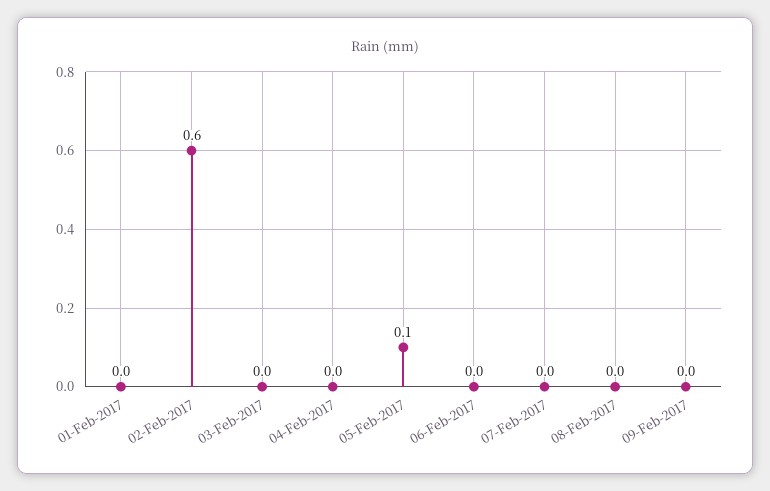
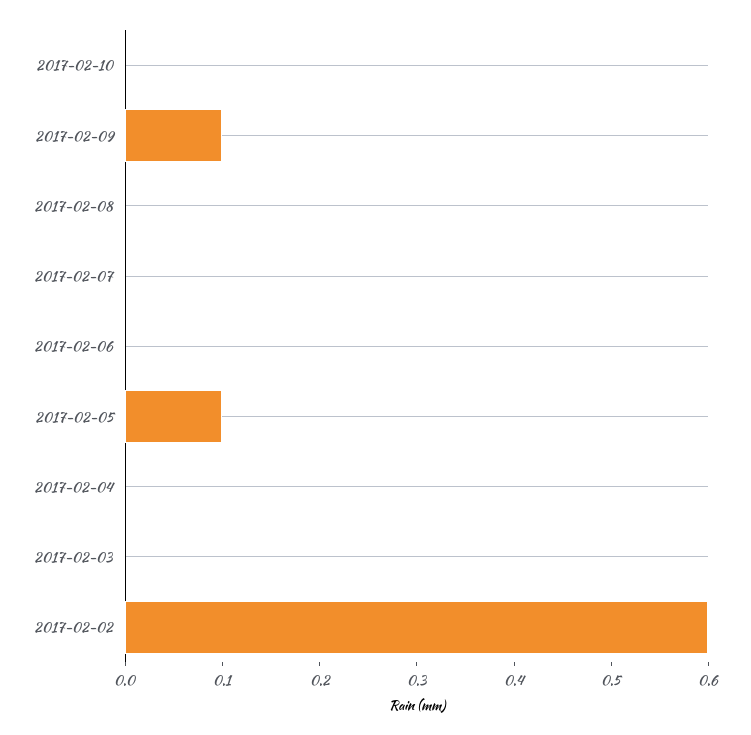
01-Feb-2017: 0 -> none
09-Feb-2017: 0 -> 0.1
2017-02-10: none -> 0

